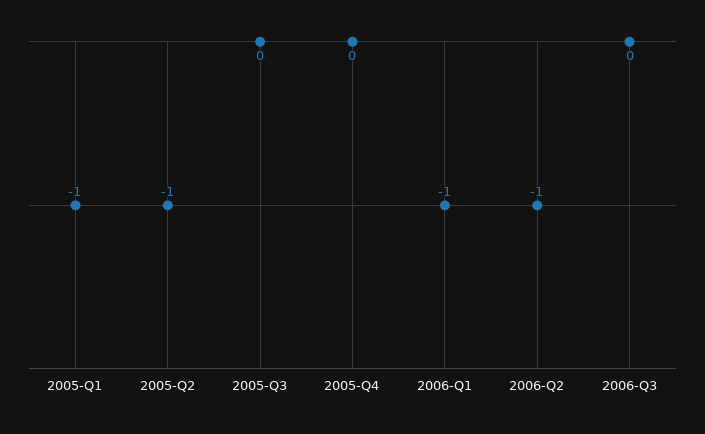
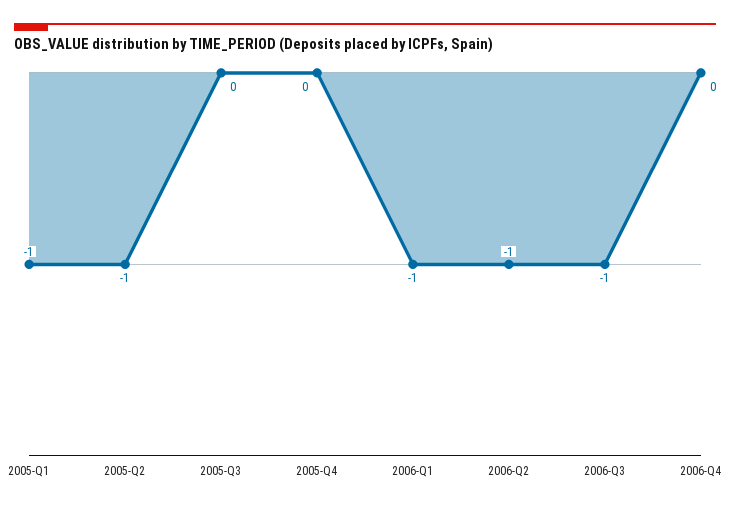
2006-Q3: 0 -> -1
2006-Q4: none -> 0

